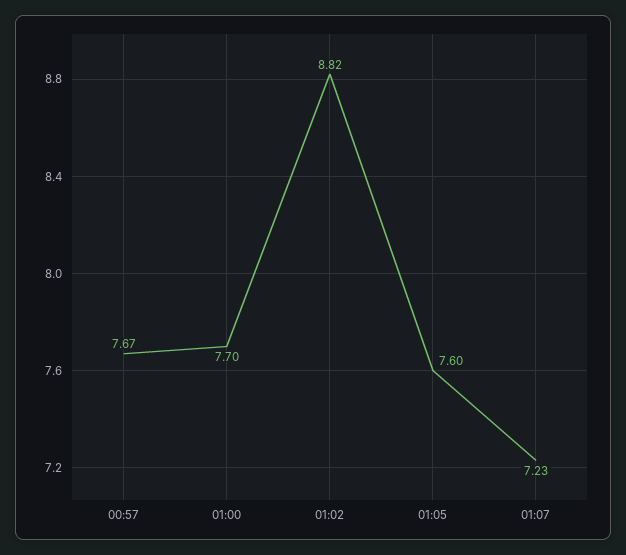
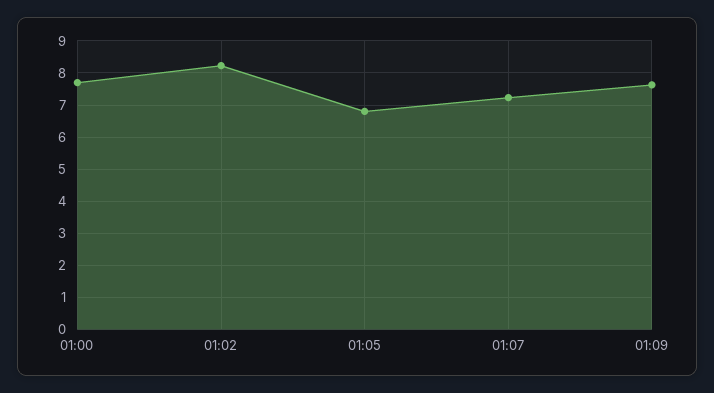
00:57: 7.67 -> none
01:02: 8.82 -> 8.2
01:05: 7.6 -> 6.8
01:09: none -> 7.6

